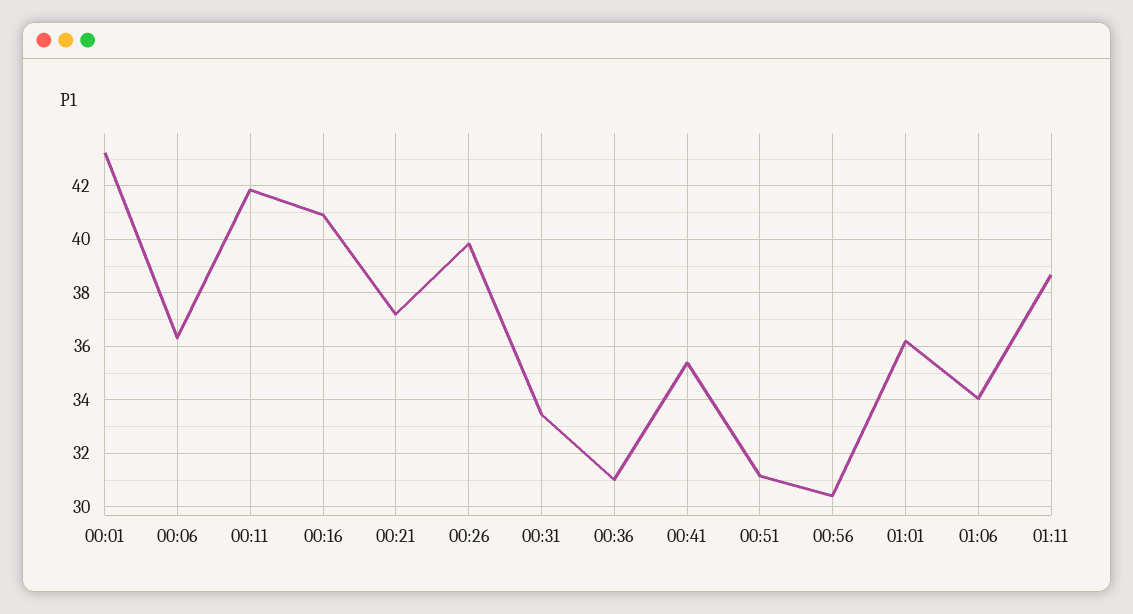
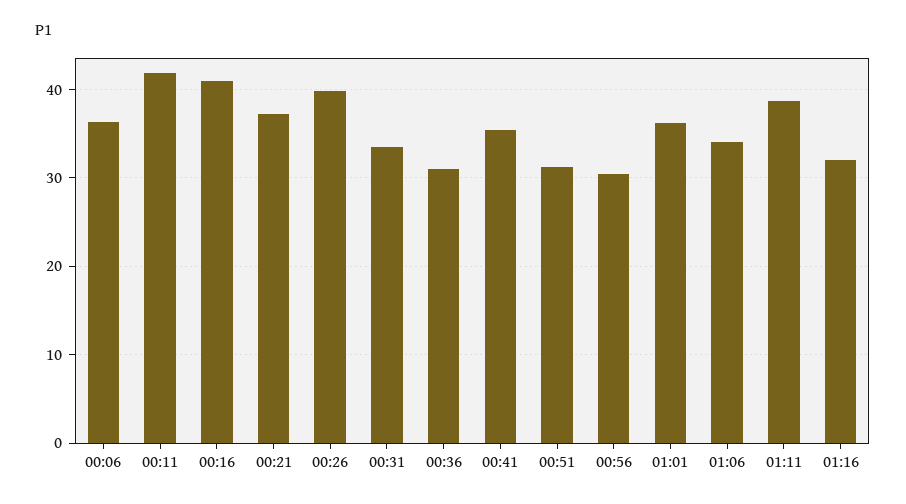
00:01: 43.25 -> none
01:16: none -> 32

